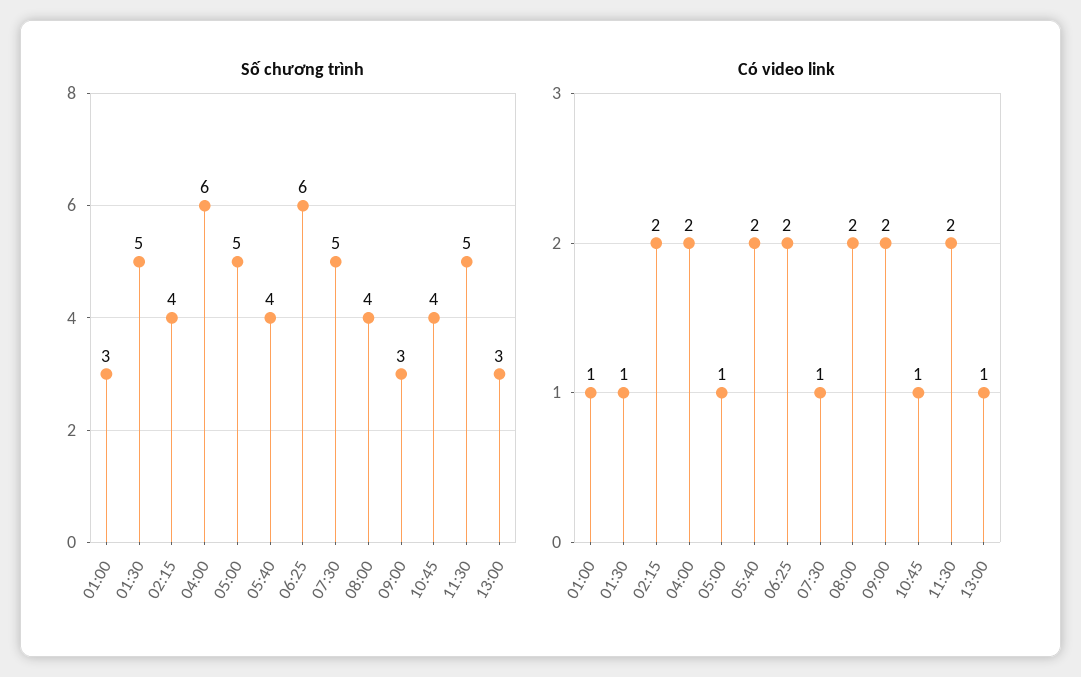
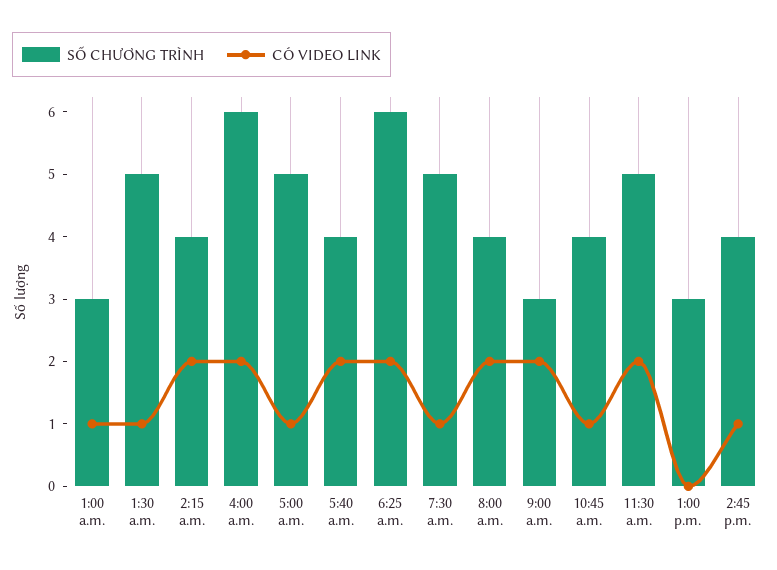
Có video link, 13:00: 1 -> 0
Số chương trình, 2:45 p.m.: none -> 4
Có video link, 2:45 p.m.: none -> 1

